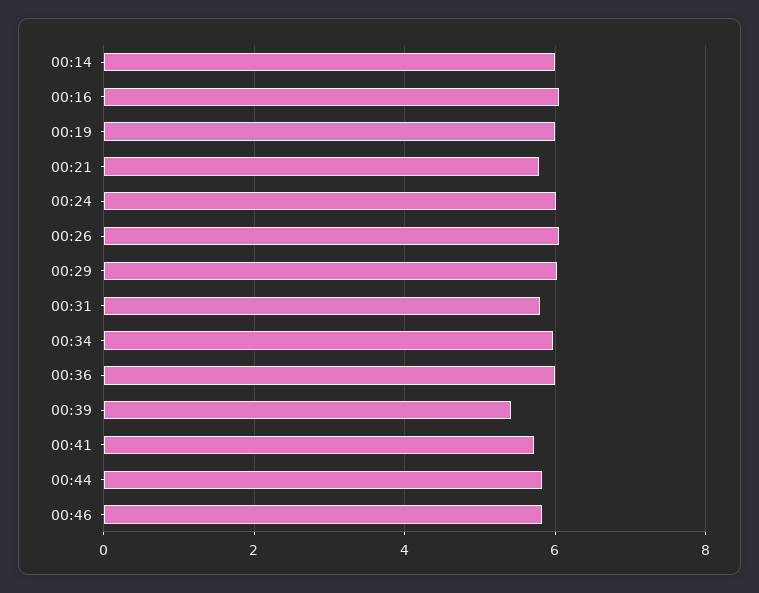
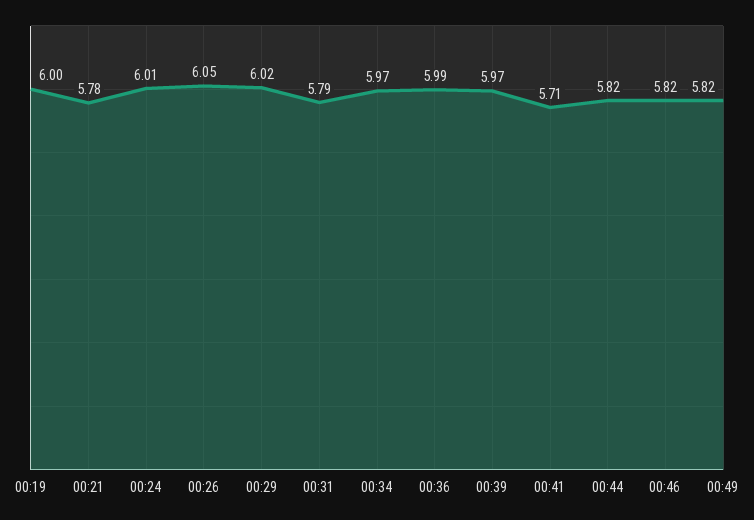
00:14: 6 -> none
00:16: 6 -> none
00:39: 5.4 -> 5.97
00:49: none -> 5.82

